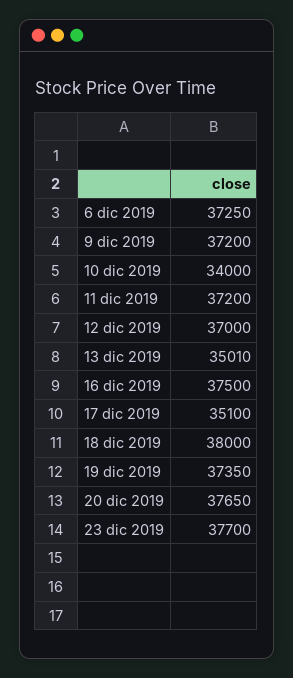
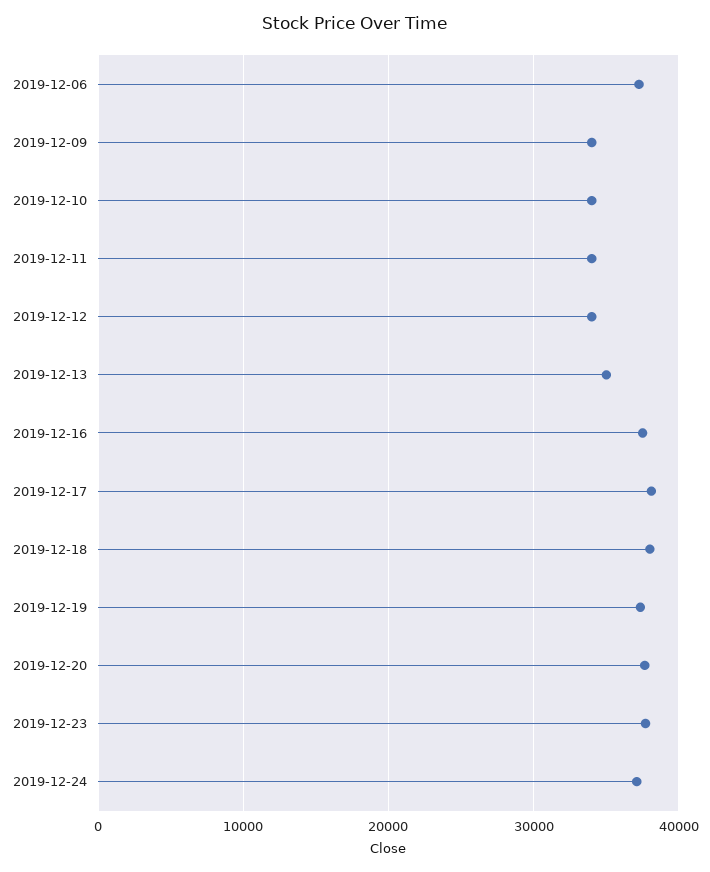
9 dic 2019: 37200 -> 34000
11 dic 2019: 37200 -> 34000
12 dic 2019: 37000 -> 34000
17 dic 2019: 35100 -> 38000
2019-12-24: none -> 37000

